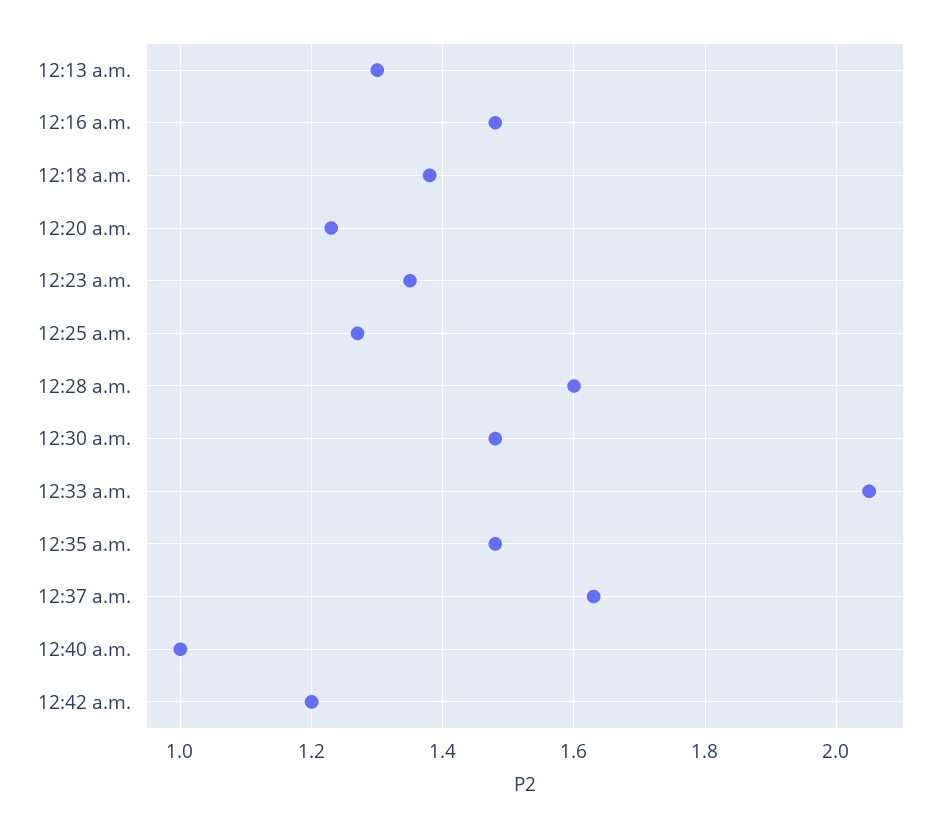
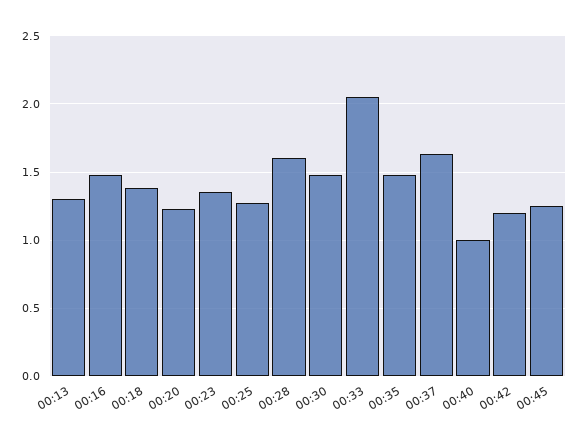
00:45: none -> 1.25

